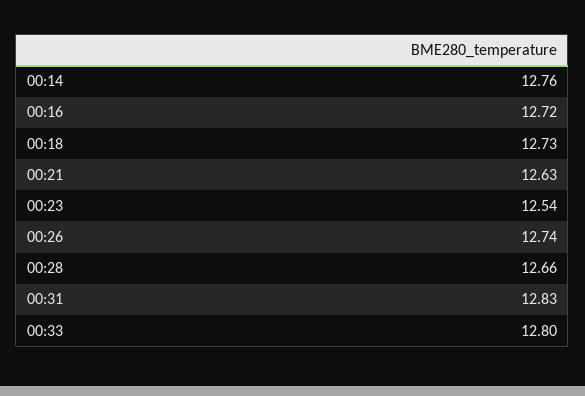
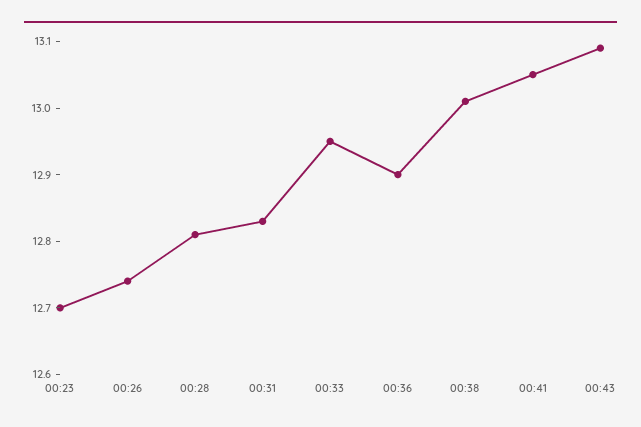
00:14: 12.76 -> none
00:16: 12.72 -> none
00:18: 12.73 -> none
00:21: 12.63 -> none
00:23: 12.54 -> 12.7
00:28: 12.66 -> 12.8
00:33: 12.8 -> 12.95
00:36: none -> 12.9
00:38: none -> 13
00:41: none -> 13.05
00:43: none -> 13.1

